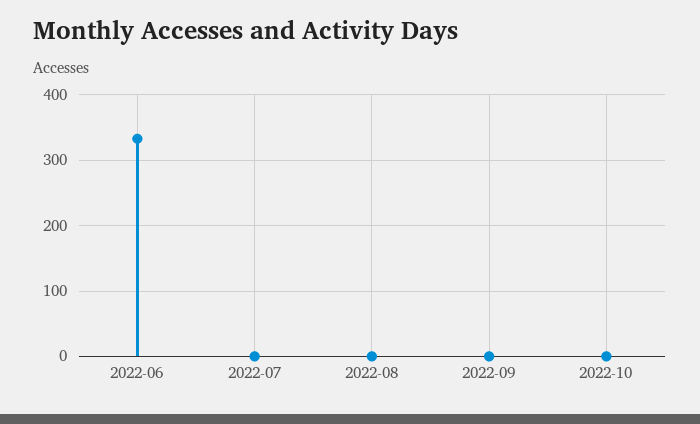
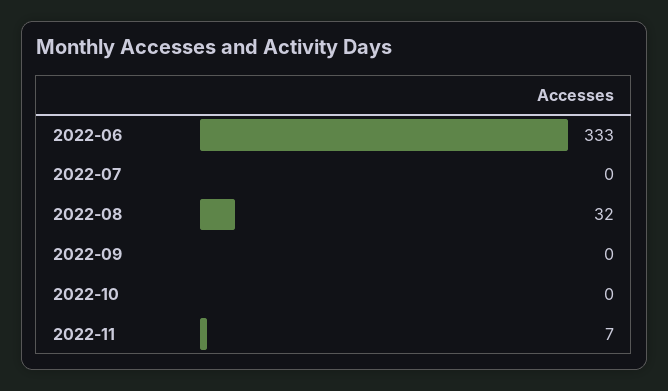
2022-08: 0 -> 32
2022-11: none -> 7

